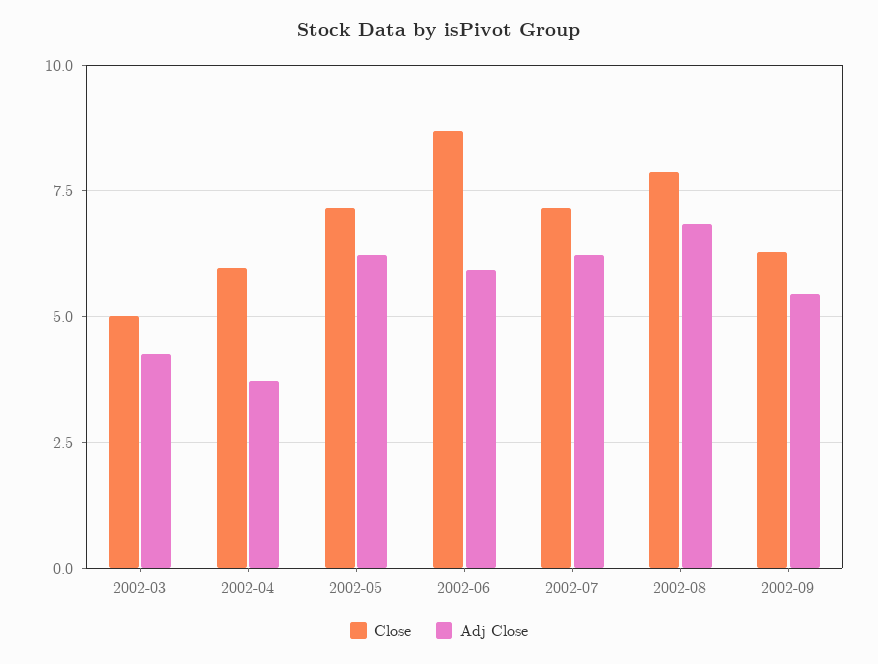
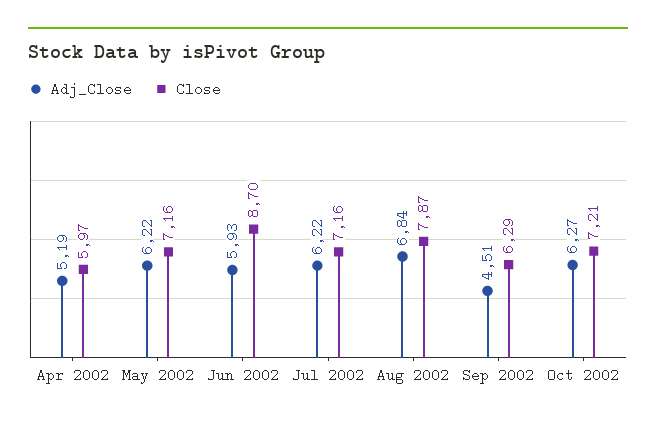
Close, 2002-03: 5 -> none
Adj Close, 2002-03: 4.25 -> none
Adj Close, 2002-04: 3.75 -> 5.19
Adj Close, 2002-09: 5.5 -> 4.51
Adj Close, Oct 2002: none -> 6.27
Close, Oct 2002: none -> 7.21

